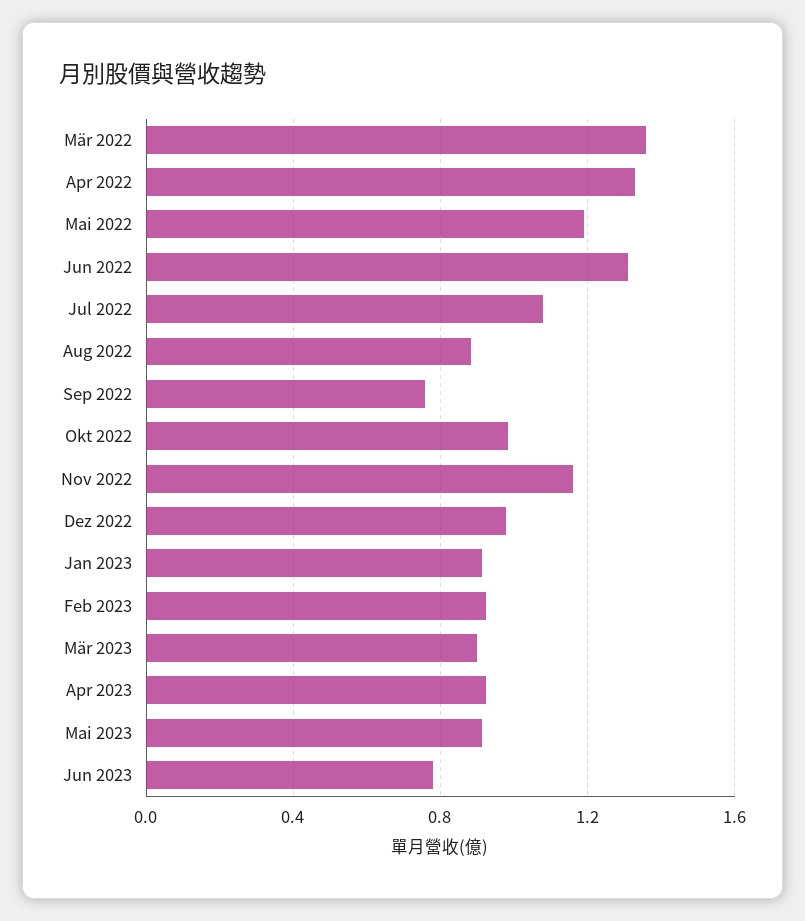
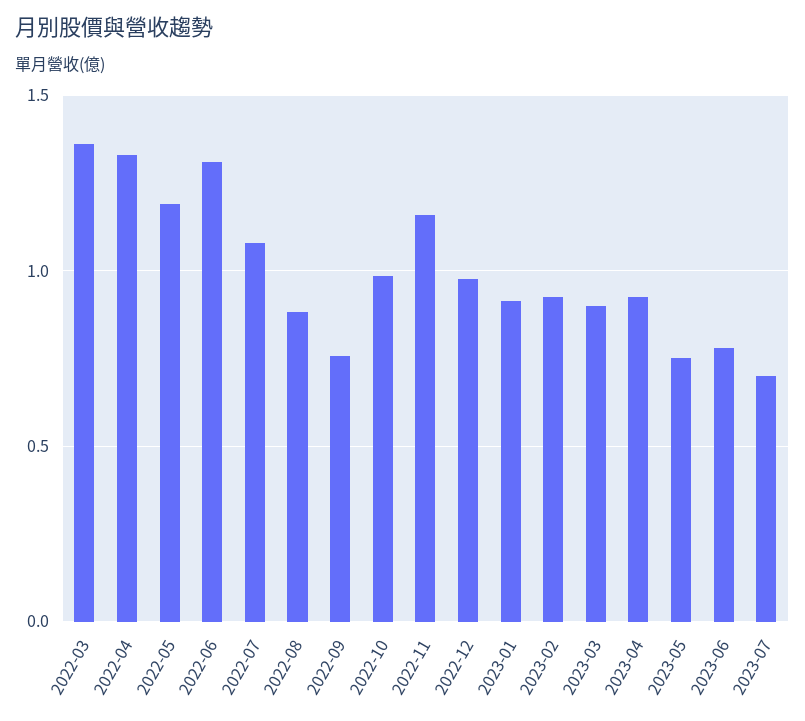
Mai 2023: 0.9 -> 0.75
2023-07: none -> 0.7

